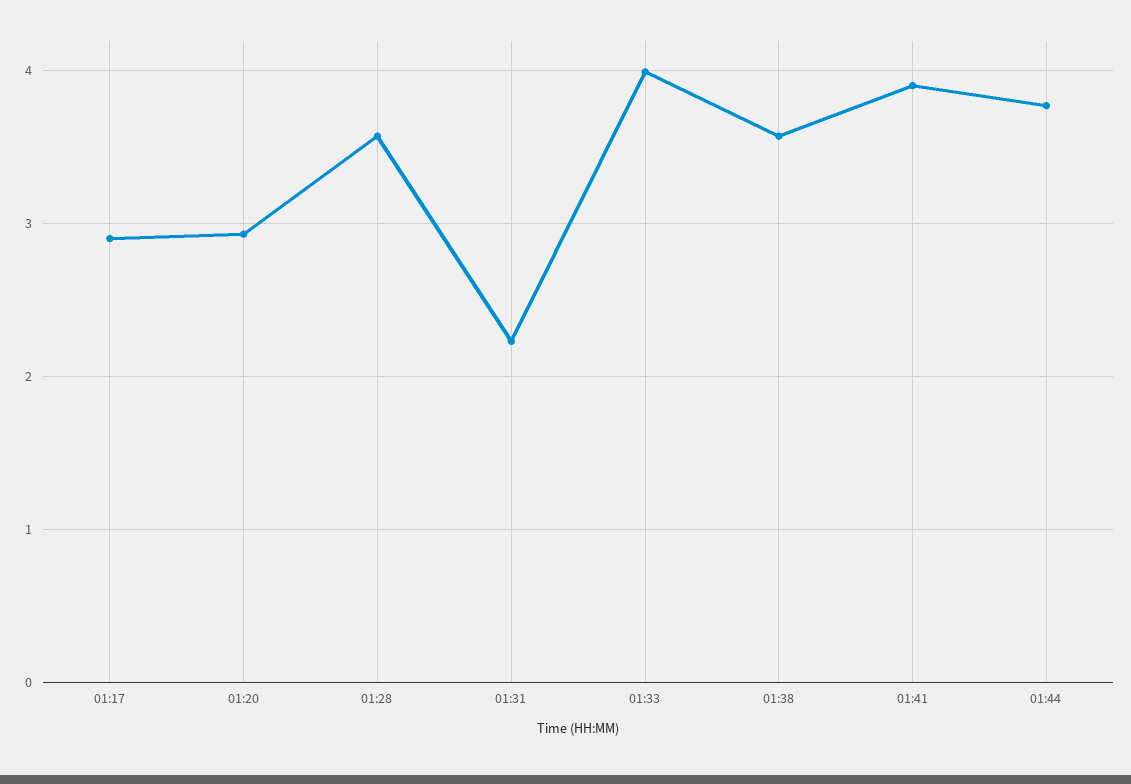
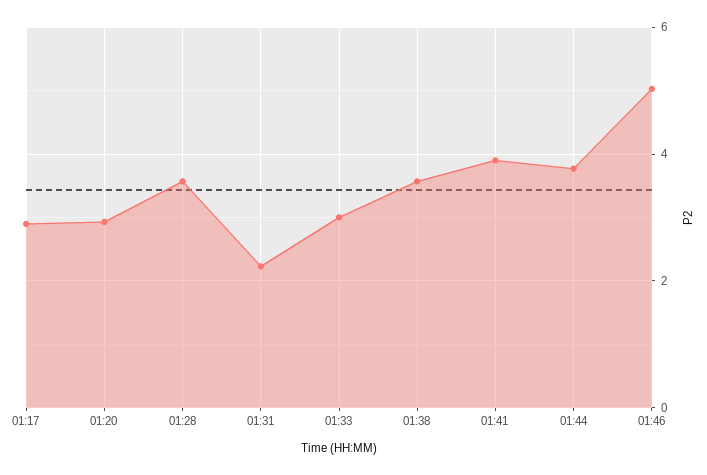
01:33: 4 -> 3
01:46: none -> 5

